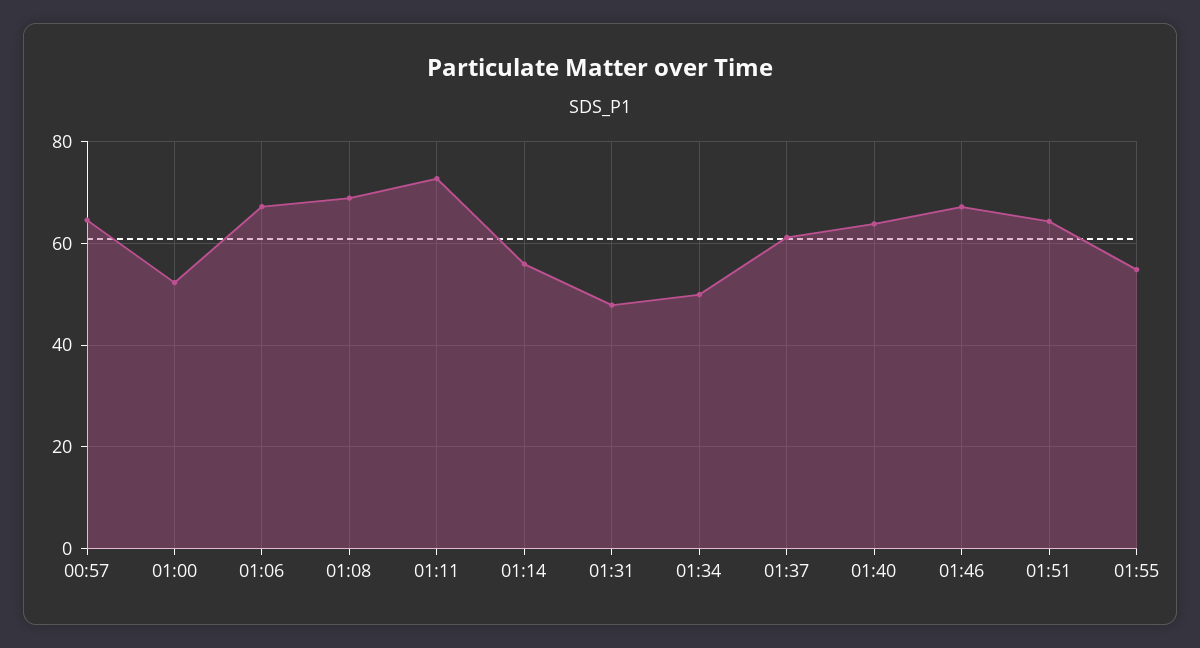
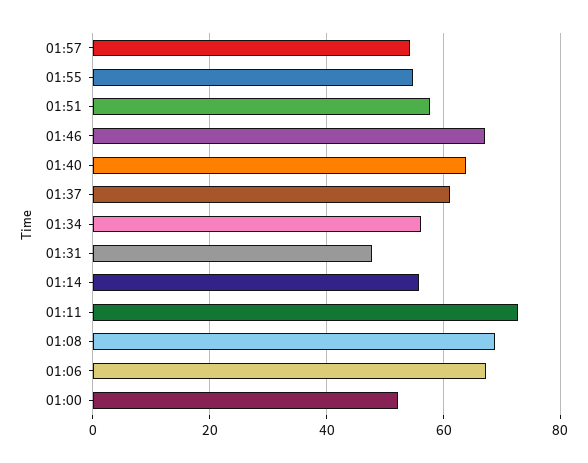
00:57: 64 -> none
01:34: 50 -> 56
01:51: 64 -> 58
01:57: none -> 54

